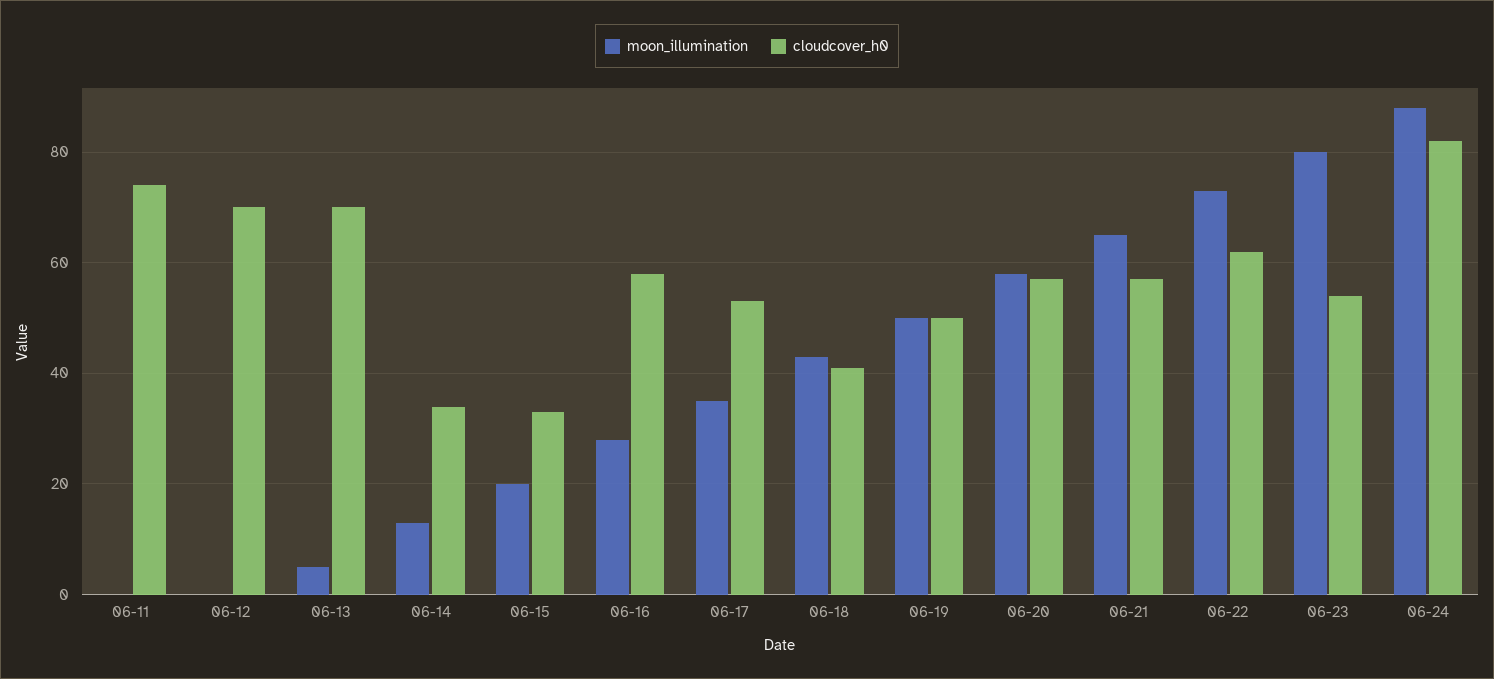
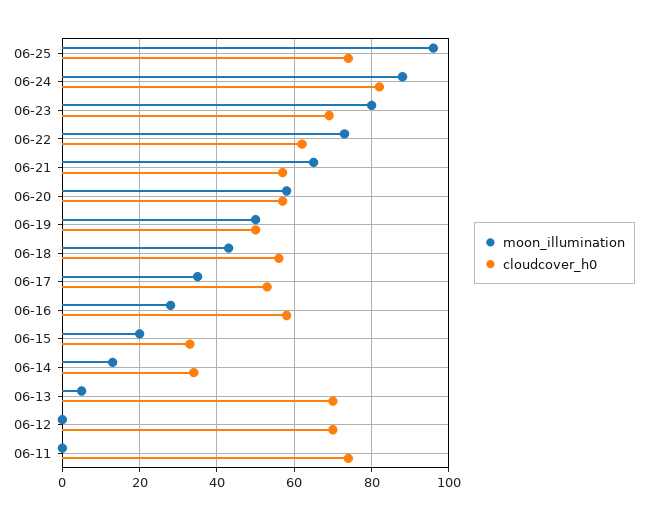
cloudcover_h0, 06-18: 40 -> 55
cloudcover_h0, 06-23: 55 -> 70
moon_illumination, 06-25: none -> 95
cloudcover_h0, 06-25: none -> 75

